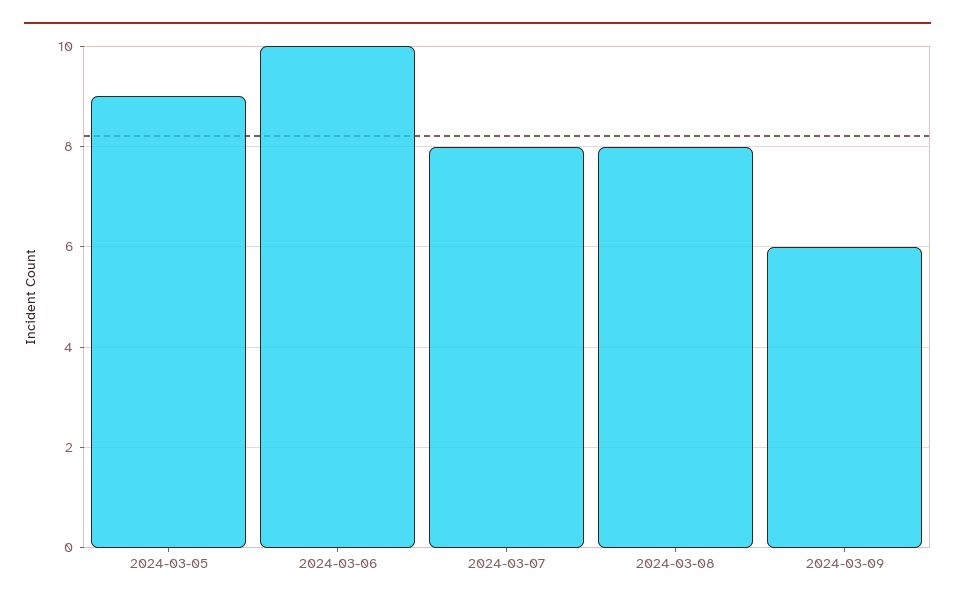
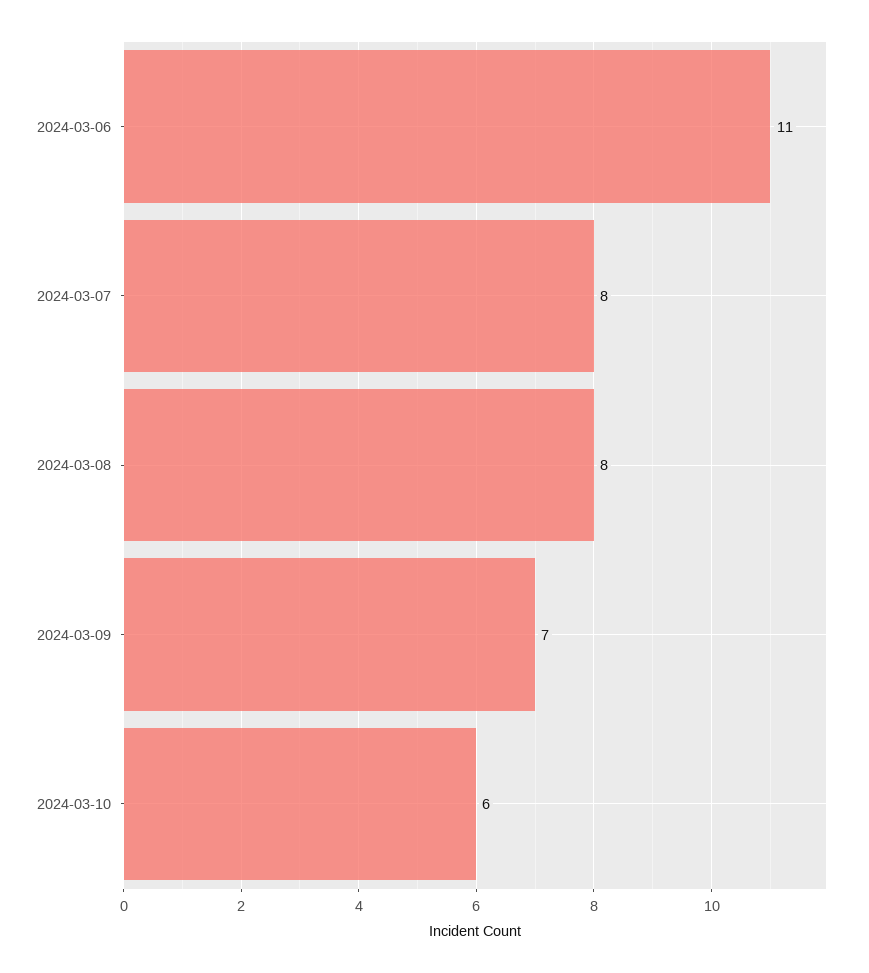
2024-03-05: 9 -> none
2024-03-06: 10 -> 11
2024-03-09: 6 -> 7
2024-03-10: none -> 6

